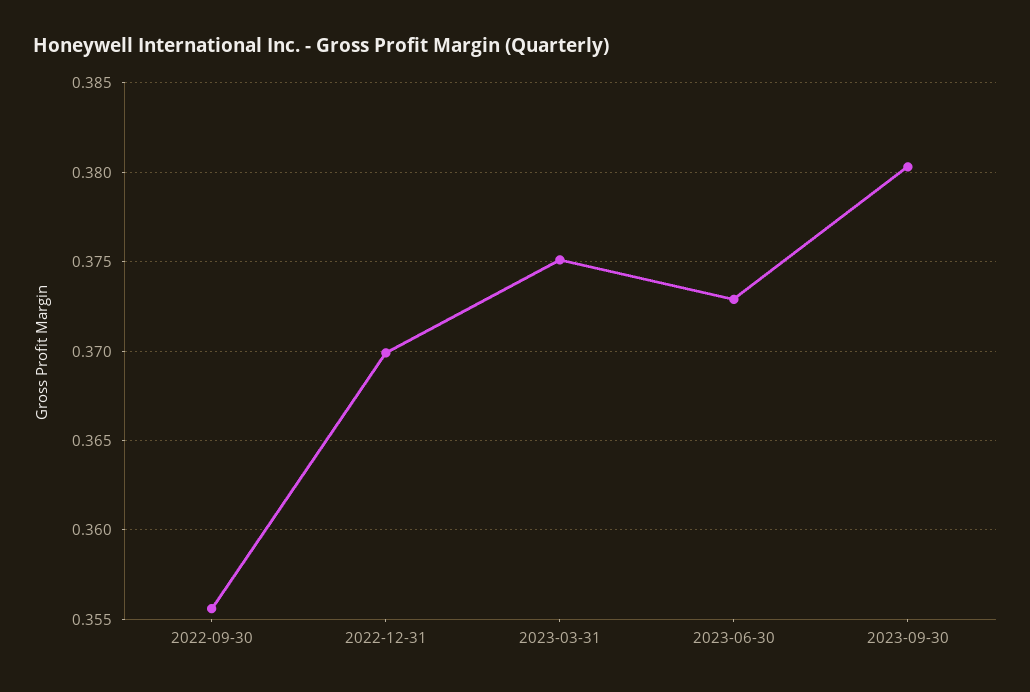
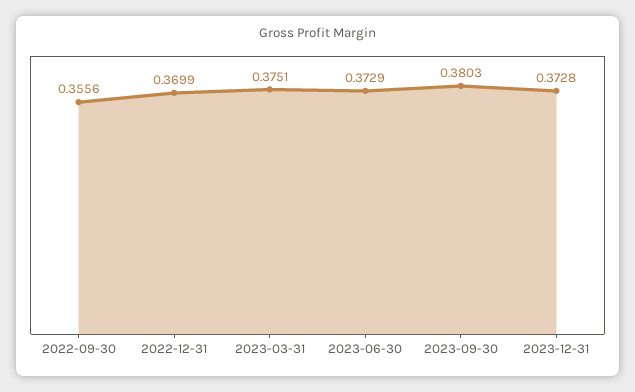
2023-12-31: none -> 0.3728

